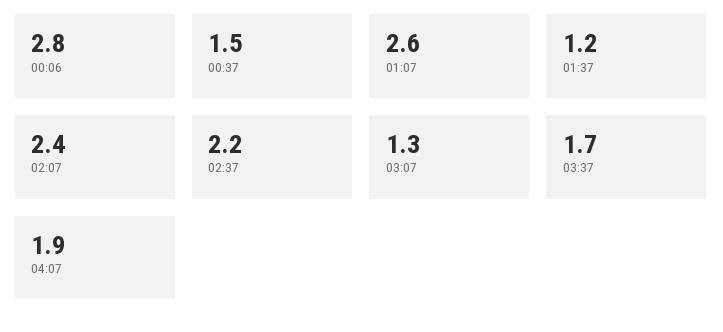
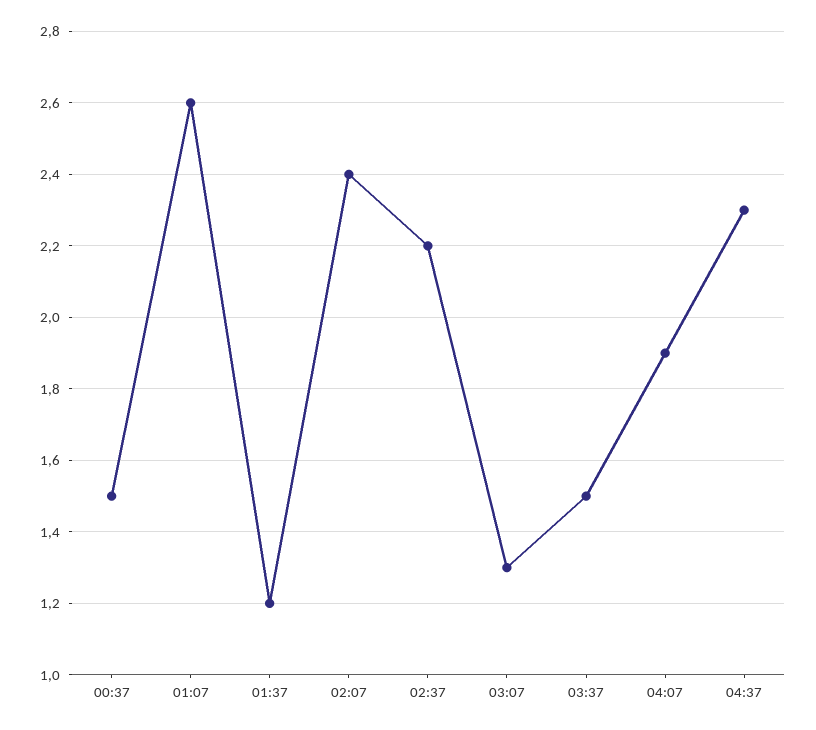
00:06: 2.8 -> none
03:37: 1.7 -> 1.5
04:37: none -> 2.3

